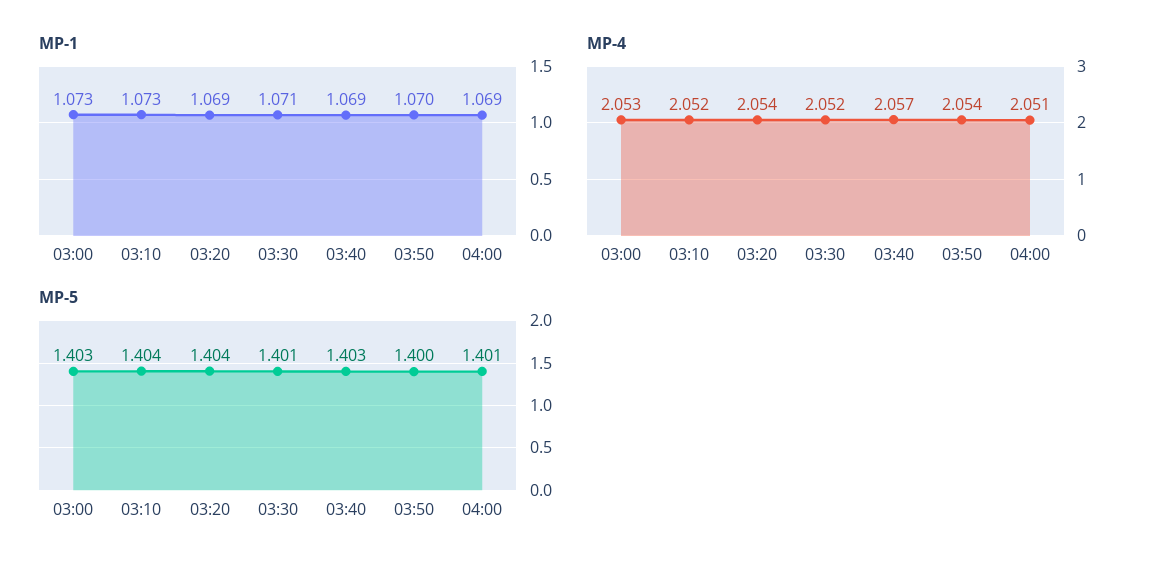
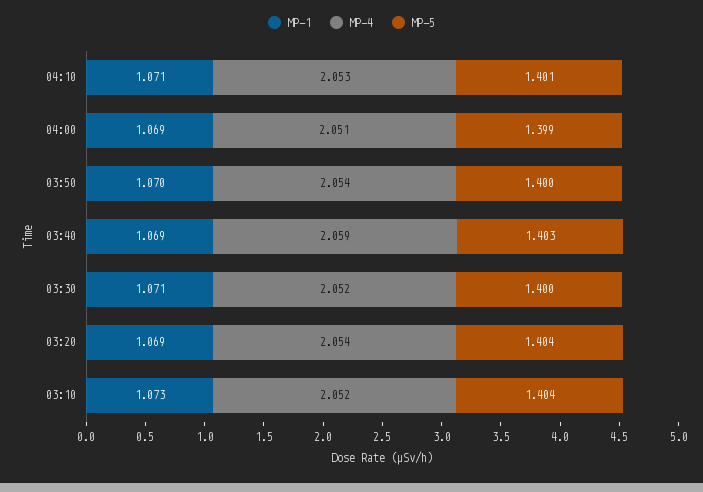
MP-1, 03:00: 1.073 -> none
MP-4, 03:00: 2.053 -> none
MP-4, 03:40: 2.057 -> 2.059
MP-5, 03:00: 1.403 -> none
MP-5, 03:30: 1.401 -> 1.4
MP-5, 04:00: 1.401 -> 1.399
MP-1, 04:10: none -> 1.071
MP-4, 04:10: none -> 2.053
MP-5, 04:10: none -> 1.401

